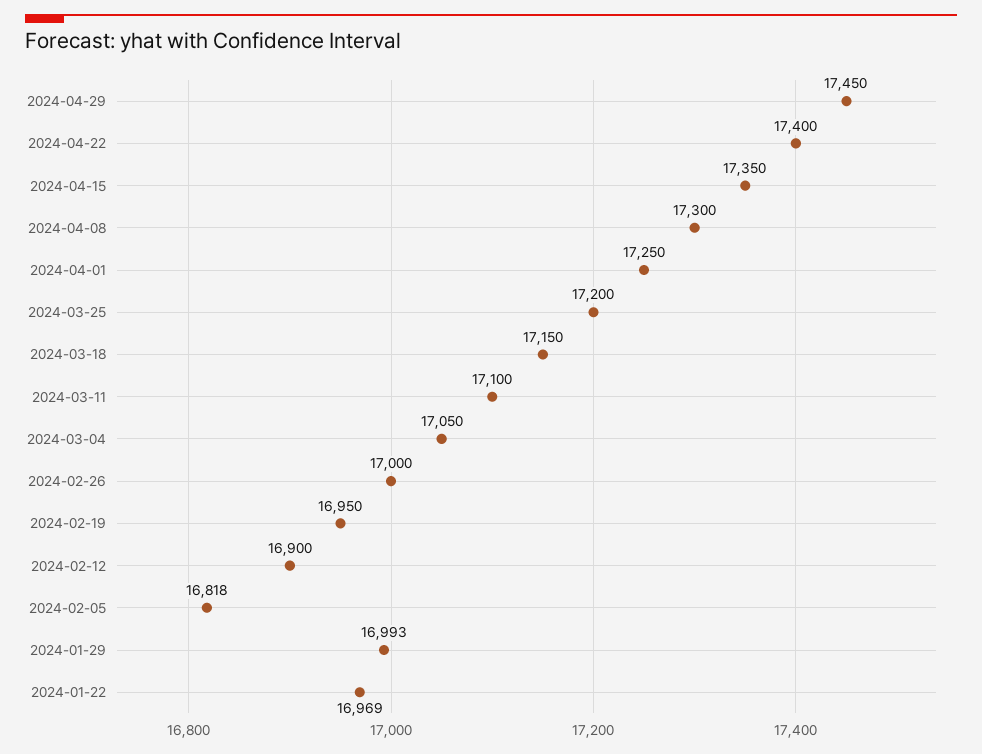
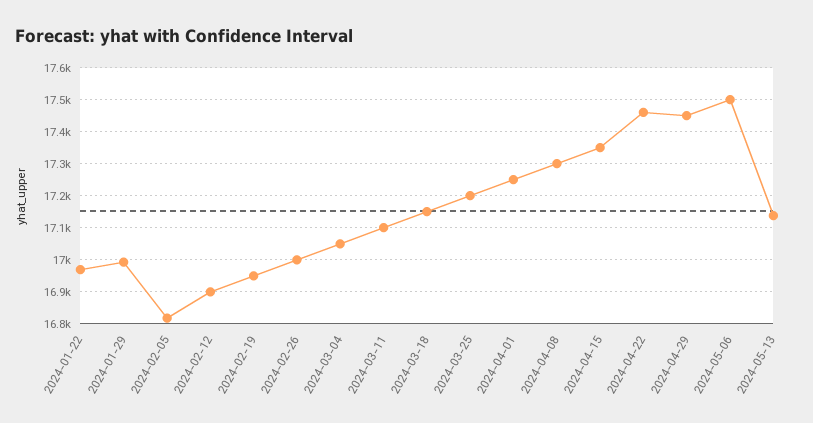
2024-04-22: 17400 -> 17460
2024-05-06: none -> 17500
2024-05-13: none -> 17140

